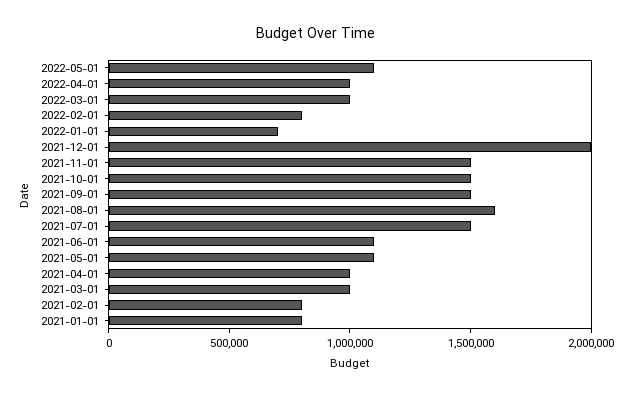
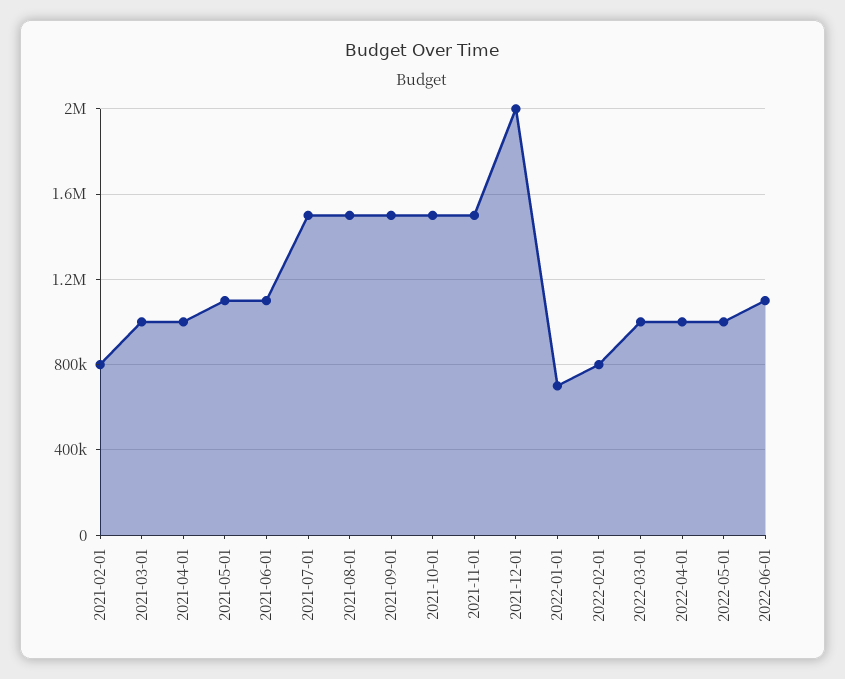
2022-05-01: 1100000 -> 1000000
2021-08-01: 1600000 -> 1500000
2021-01-01: 800000 -> none
2022-06-01: none -> 1100000

